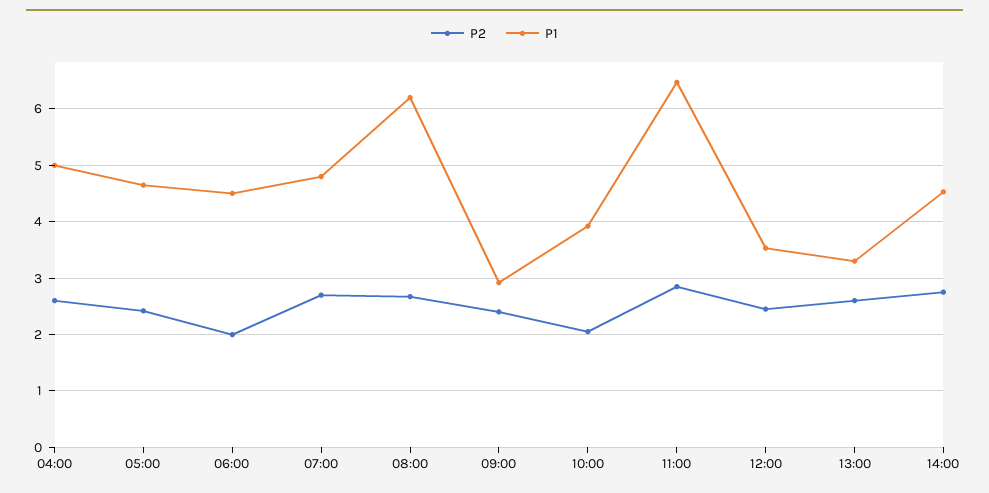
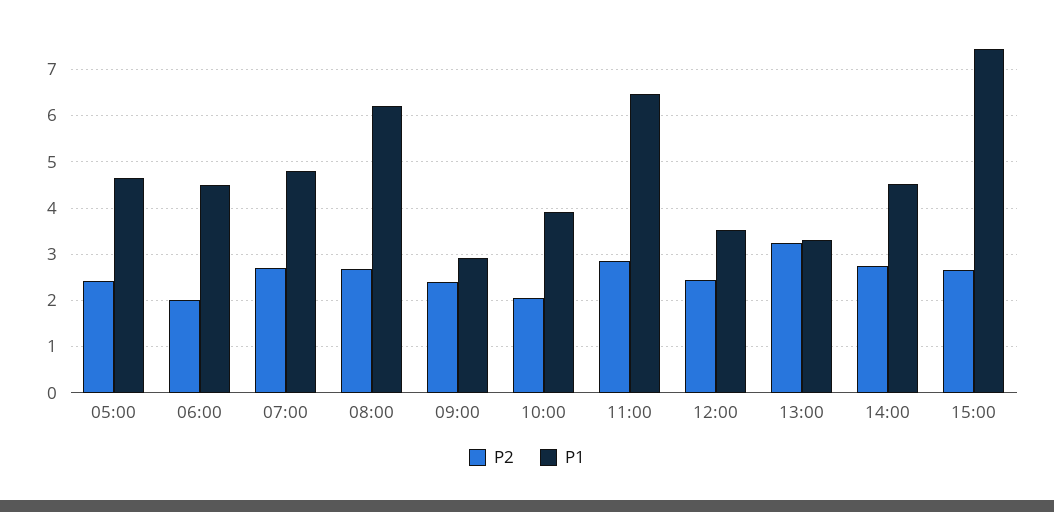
P2, 04:00: 2.6 -> none
P1, 04:00: 5 -> none
P2, 13:00: 2.6 -> 3.2
P2, 15:00: none -> 2.6
P1, 15:00: none -> 7.4

